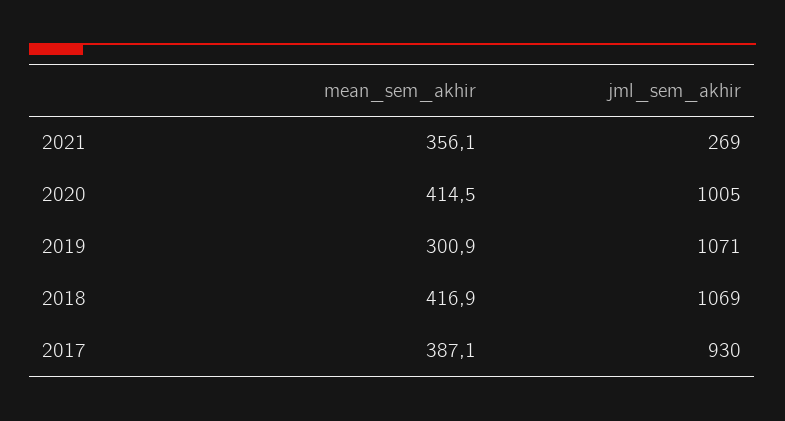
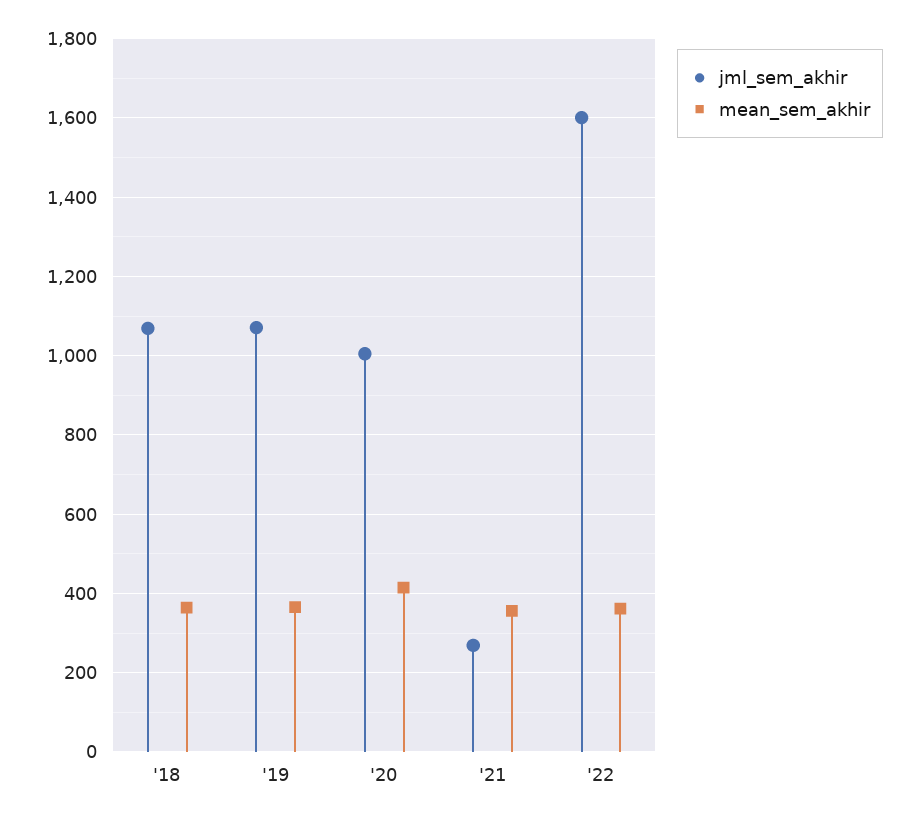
mean_sem_akhir, 2019: 300.9 -> 360
mean_sem_akhir, 2018: 416.9 -> 360
mean_sem_akhir, 2017: 387.1 -> none
jml_sem_akhir, 2017: 930 -> none
jml_sem_akhir, '22: none -> 1600
mean_sem_akhir, '22: none -> 360

